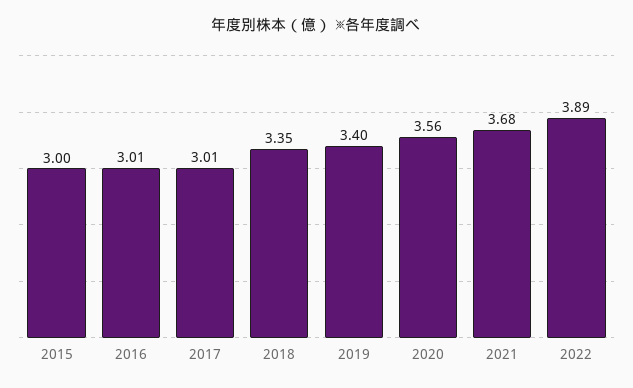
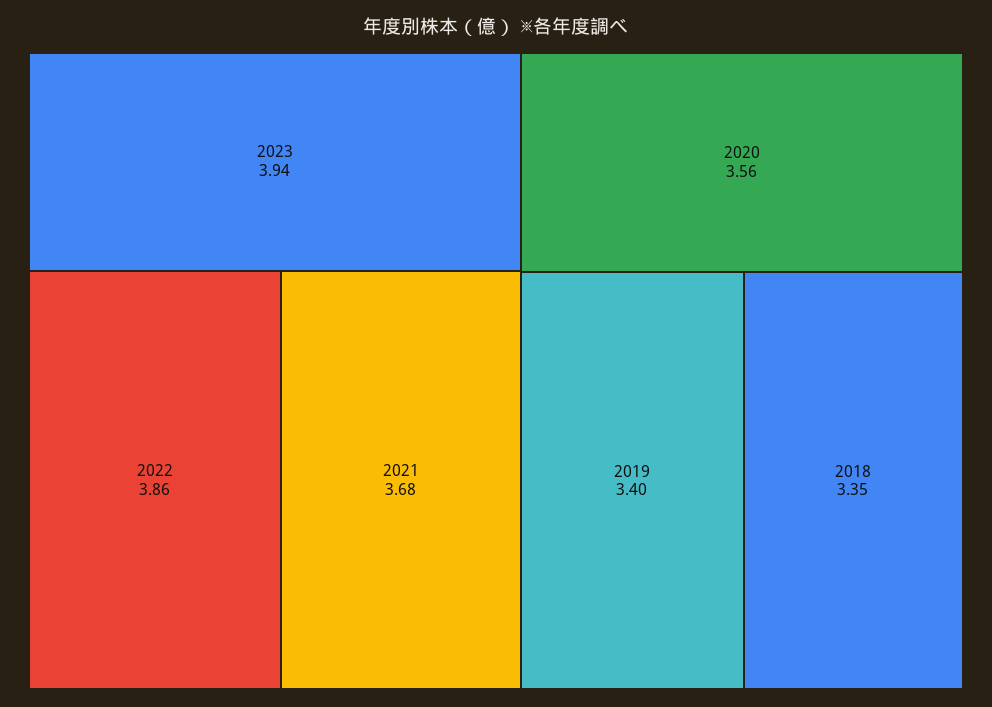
2015: 3 -> none
2016: 3.01 -> none
2017: 3.01 -> none
2022: 3.89 -> 3.86
2023: none -> 3.94

